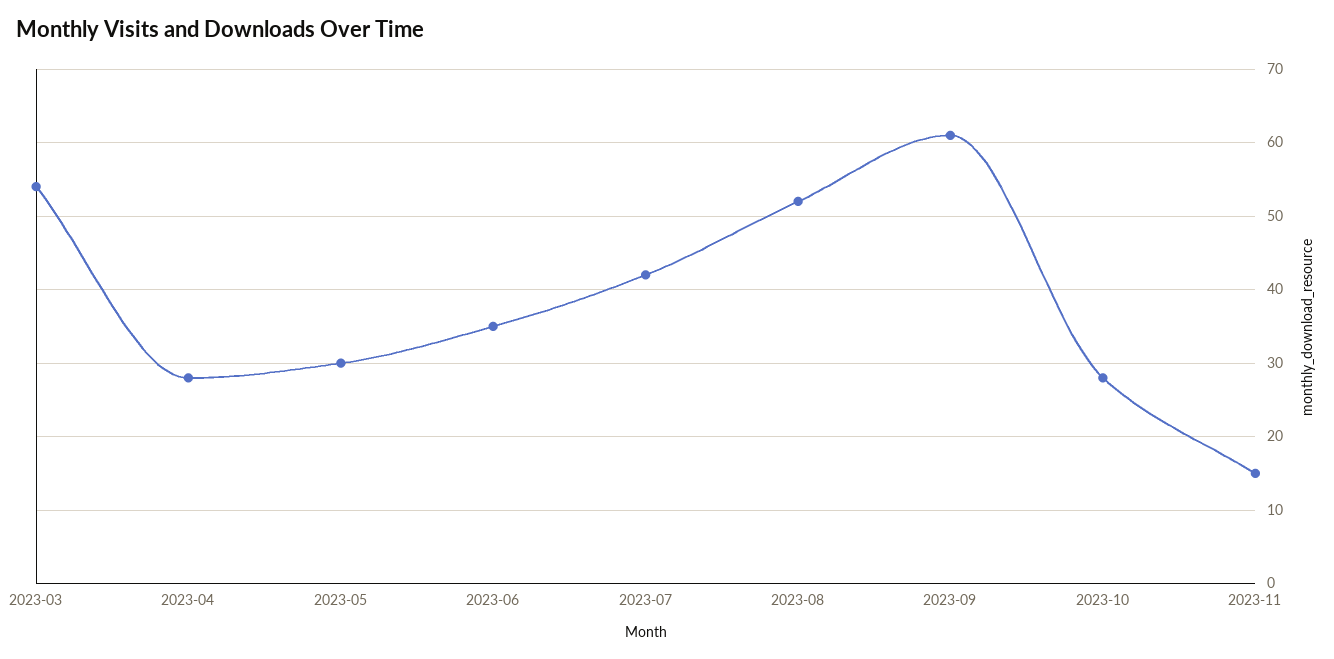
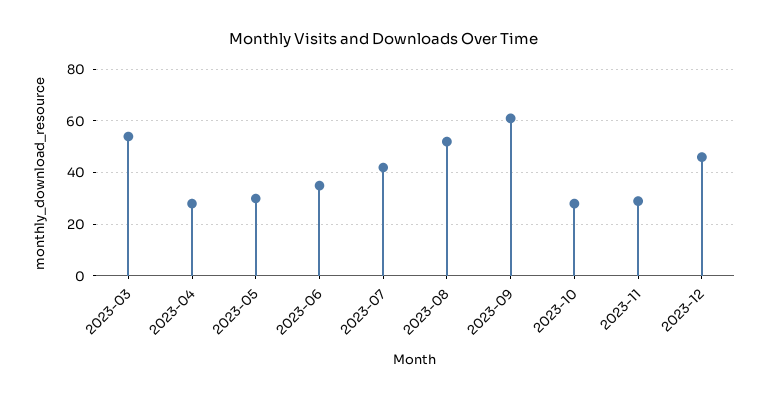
2023-11: 15 -> 30
2023-12: none -> 45

